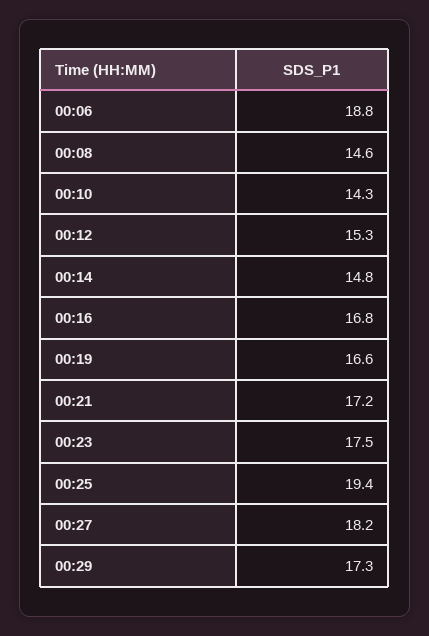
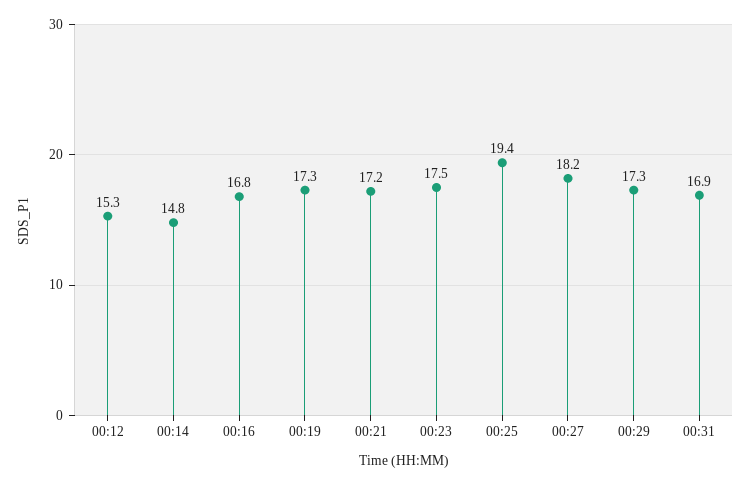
00:06: 18.8 -> none
00:08: 14.6 -> none
00:10: 14.3 -> none
00:19: 16.6 -> 17.3
00:31: none -> 16.9

